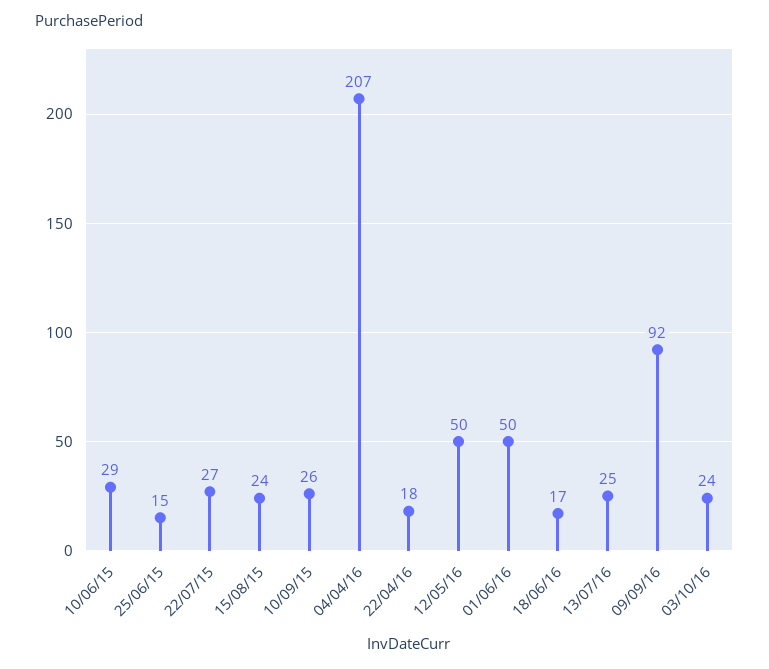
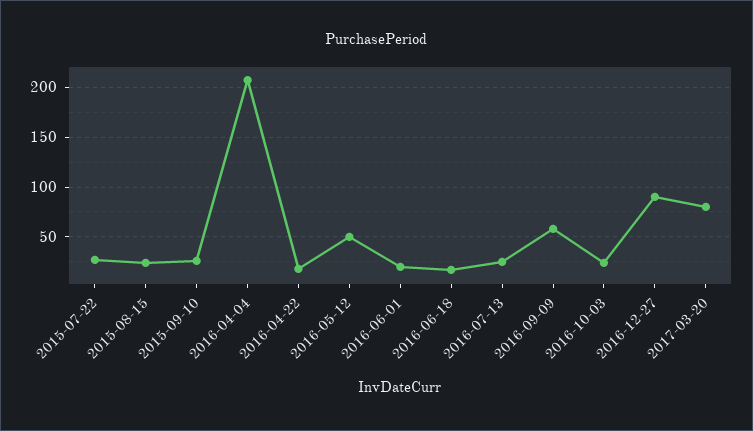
10/06/15: 29 -> none
25/06/15: 15 -> none
01/06/16: 50 -> 20
09/09/16: 92 -> 60
2016-12-27: none -> 90
2017-03-20: none -> 80

